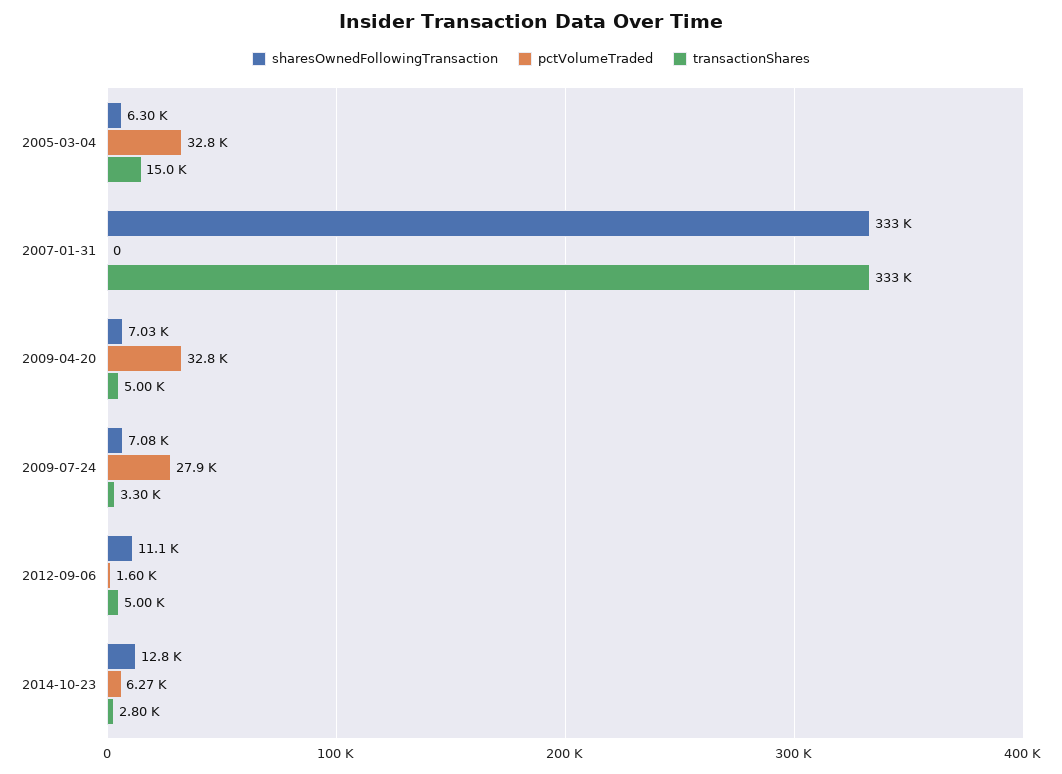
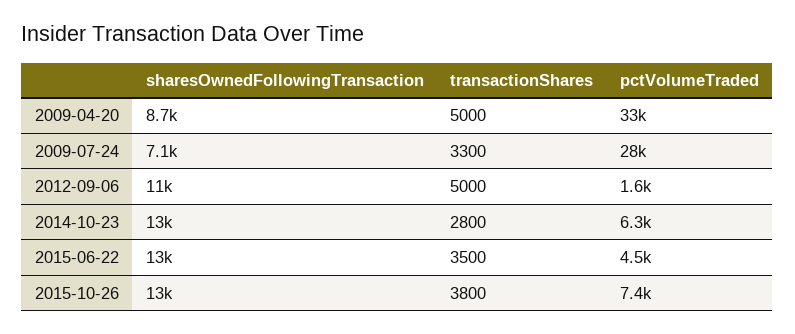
sharesOwnedFollowingTransaction, 2005-03-04: 6300 -> none
pctVolumeTraded, 2005-03-04: 32800 -> none
transactionShares, 2005-03-04: 15000 -> none
sharesOwnedFollowingTransaction, 2007-01-31: 333000 -> none
pctVolumeTraded, 2007-01-31: 0 -> none
transactionShares, 2007-01-31: 333000 -> none
sharesOwnedFollowingTransaction, 2009-04-20: 7030 -> 8700
sharesOwnedFollowingTransaction, 2015-06-22: none -> 13000
transactionShares, 2015-06-22: none -> 3500
pctVolumeTraded, 2015-06-22: none -> 4500
sharesOwnedFollowingTransaction, 2015-10-26: none -> 13000
transactionShares, 2015-10-26: none -> 3800
pctVolumeTraded, 2015-10-26: none -> 7400

